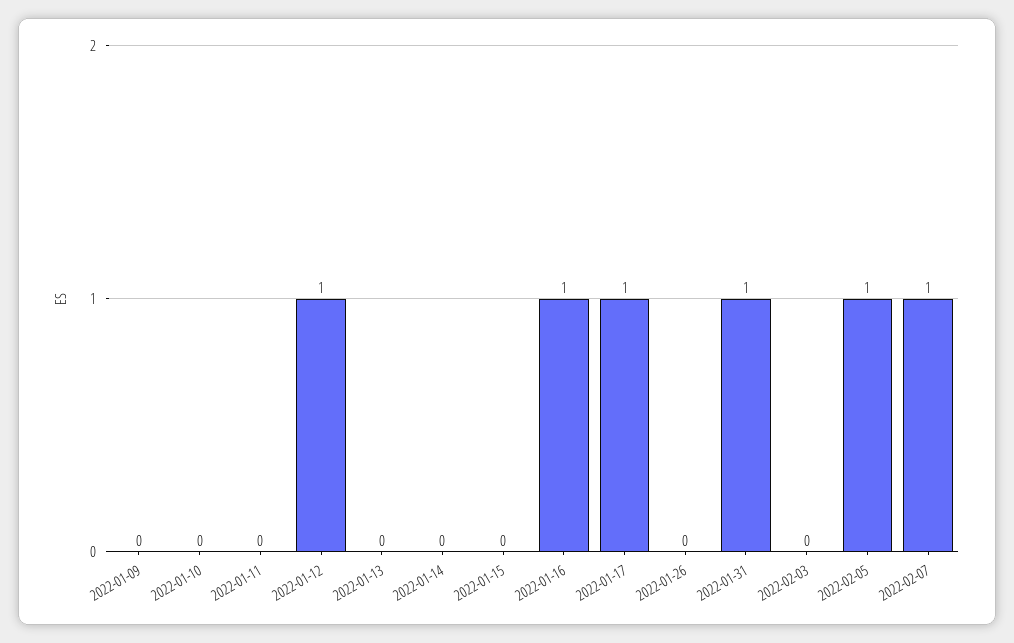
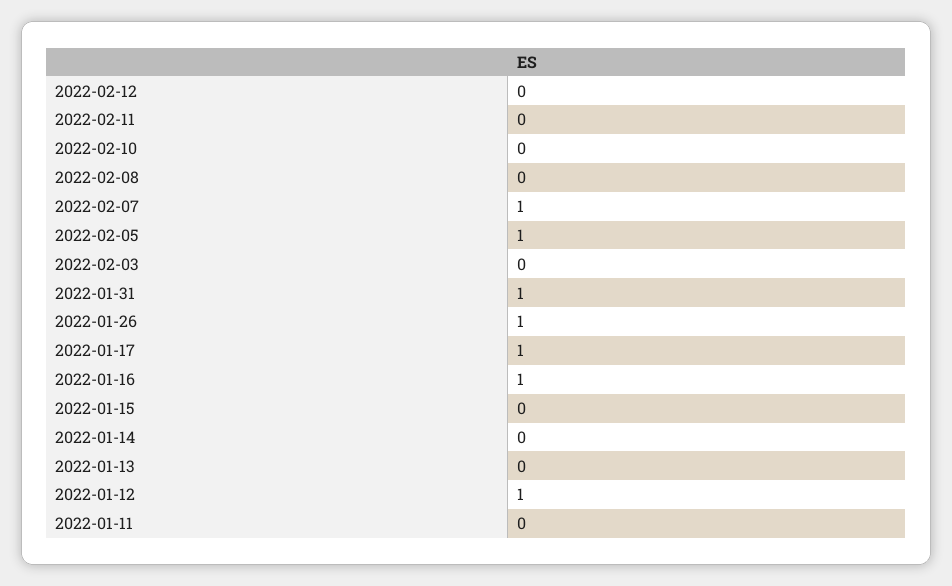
2022-01-09: 0 -> none
2022-01-10: 0 -> none
2022-01-26: 0 -> 1
2022-02-12: none -> 0
2022-02-11: none -> 0
2022-02-10: none -> 0
2022-02-08: none -> 0

